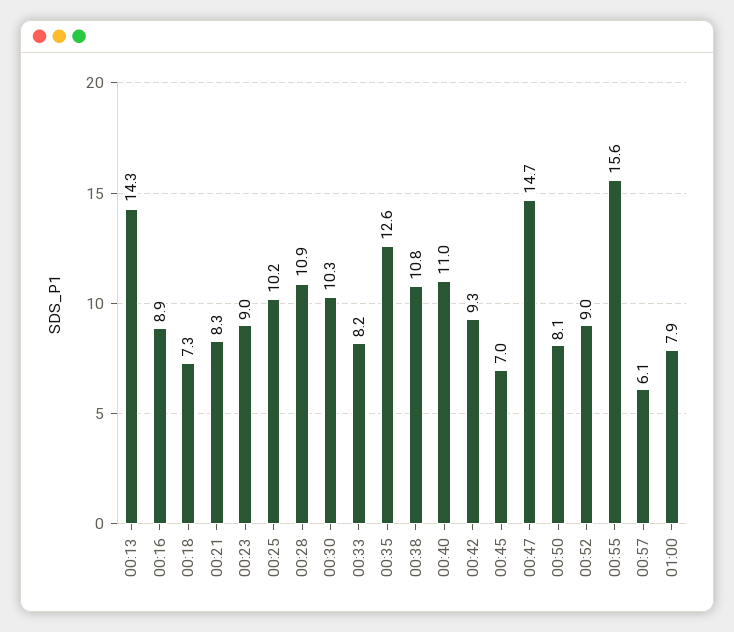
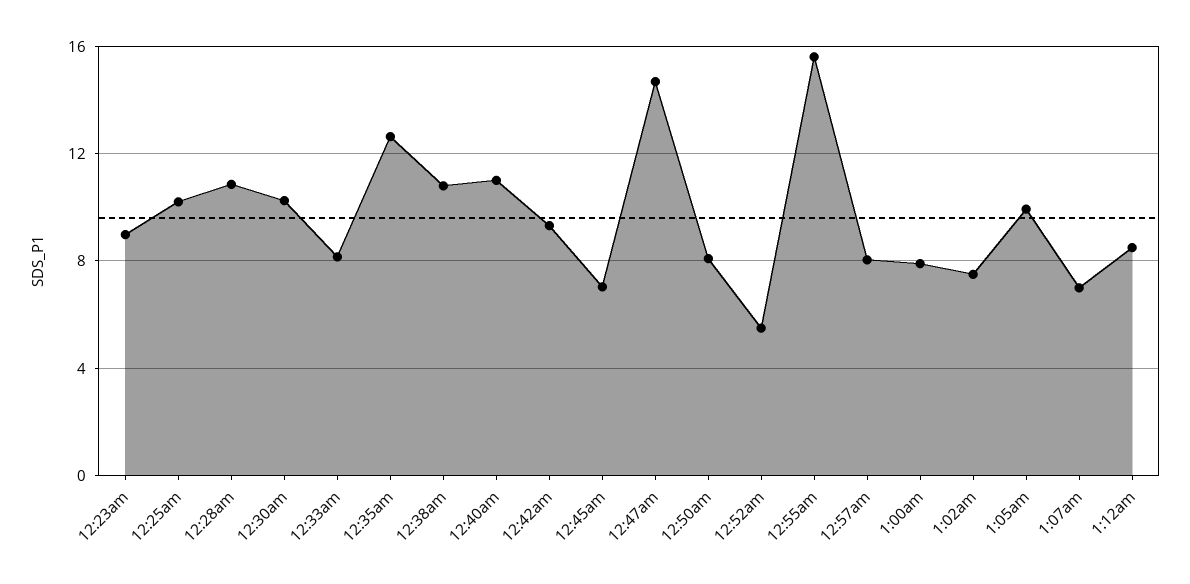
00:13: 14.3 -> none
00:16: 8.9 -> none
00:18: 7.3 -> none
00:21: 8.3 -> none
00:52: 9 -> 5.5
00:57: 6.1 -> 8
1:02am: none -> 7.5
1:05am: none -> 10
1:07am: none -> 7
1:12am: none -> 8.5

